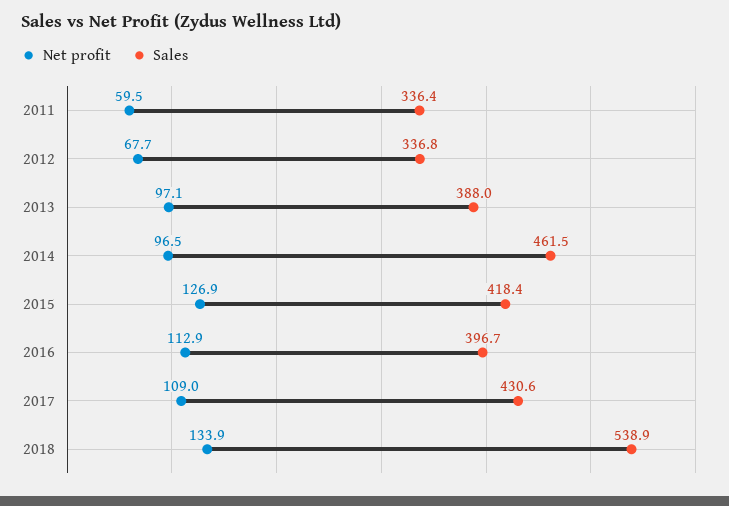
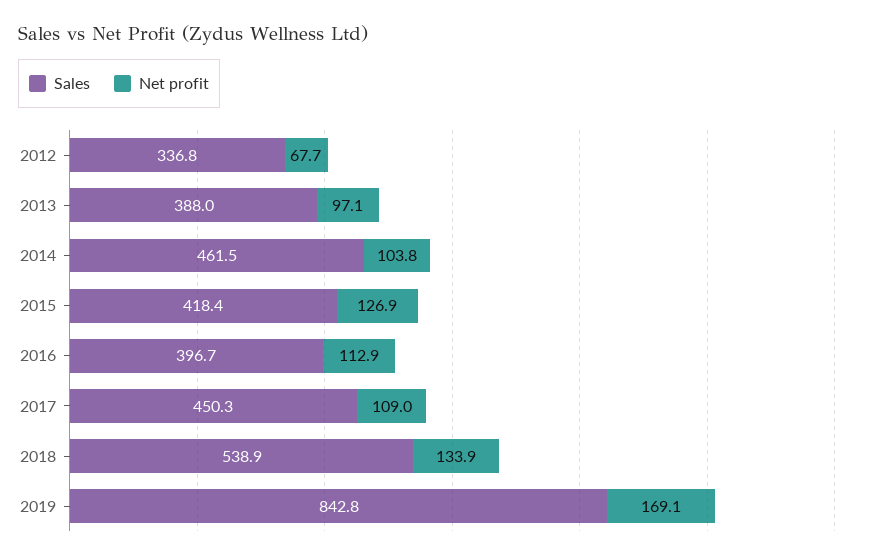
Net profit, 2011: 59.5 -> none
Sales, 2011: 336.4 -> none
Net profit, 2014: 96.5 -> 103.8
Sales, 2017: 430.6 -> 450.3
Sales, 2019: none -> 842.8
Net profit, 2019: none -> 169.1

